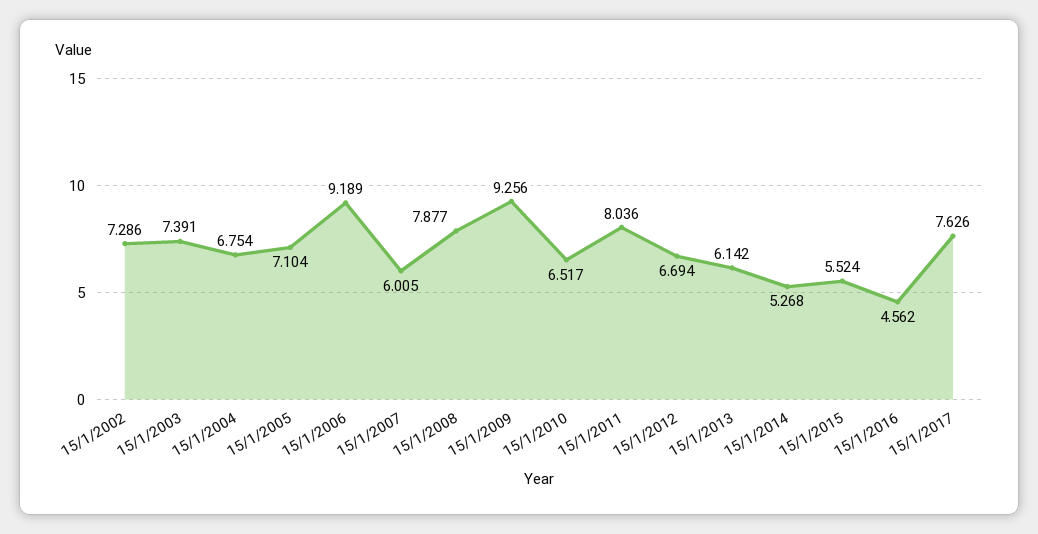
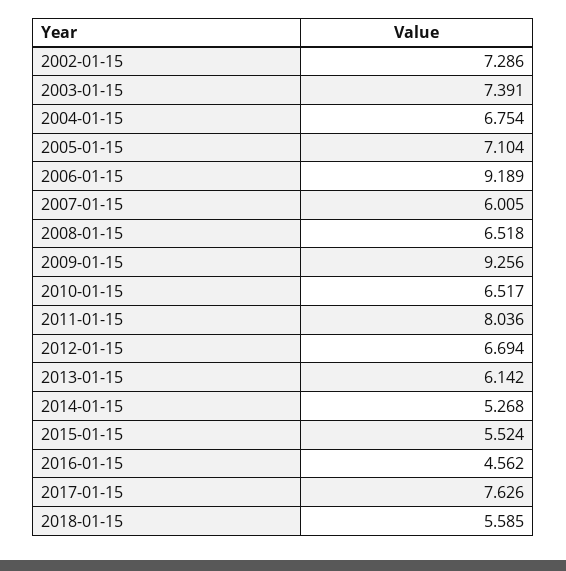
15/1/2008: 7.877 -> 6.518
2018-01-15: none -> 5.585

